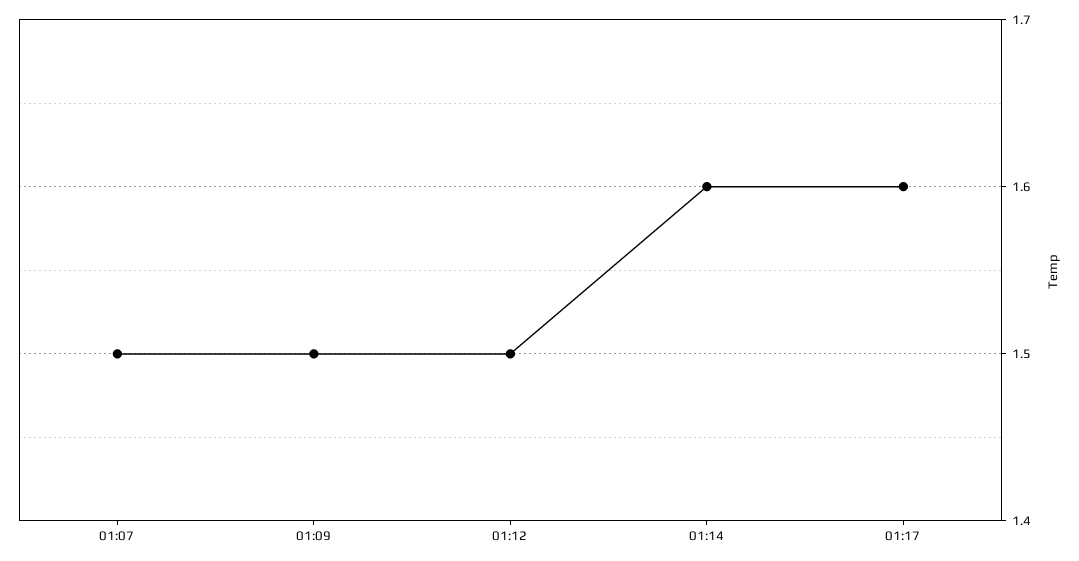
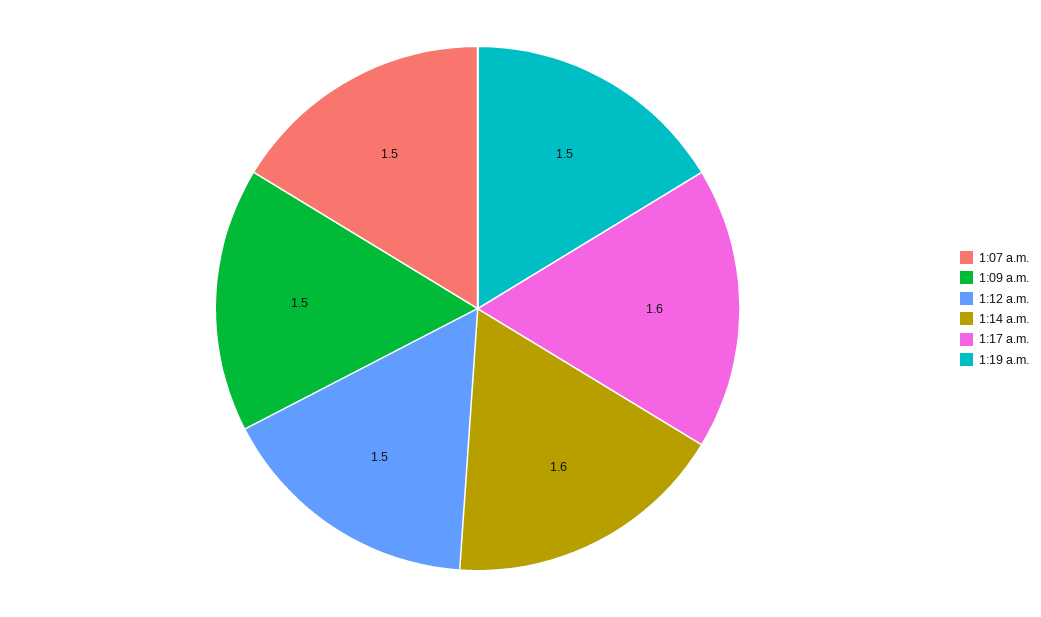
1:19 a.m.: none -> 1.5

